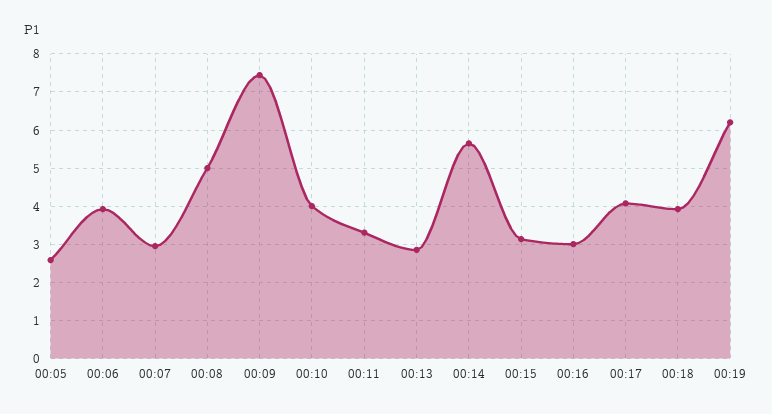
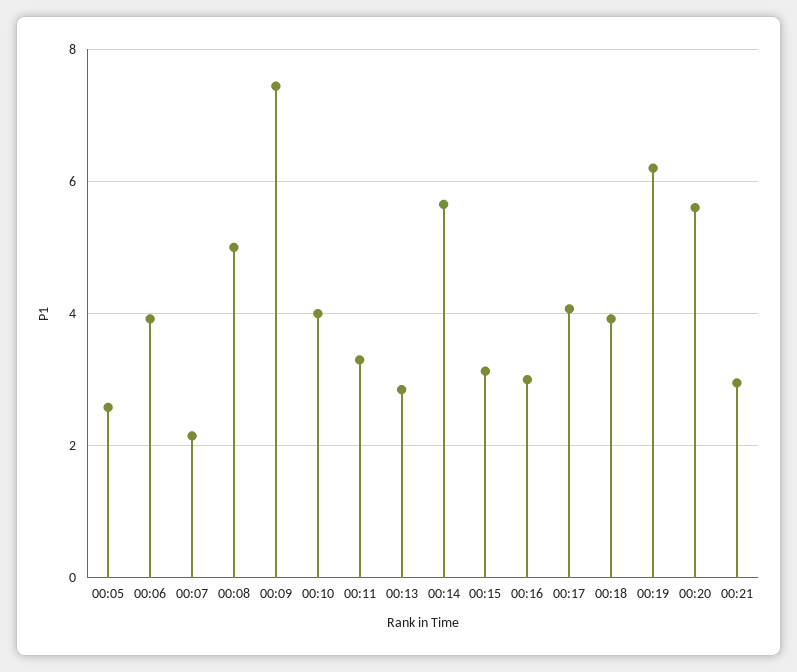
00:07: 3 -> 2.2
00:20: none -> 5.6
00:21: none -> 3

